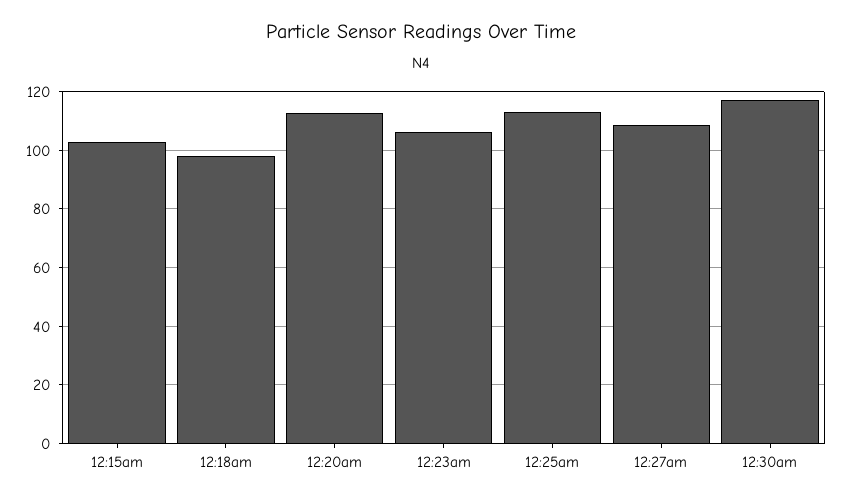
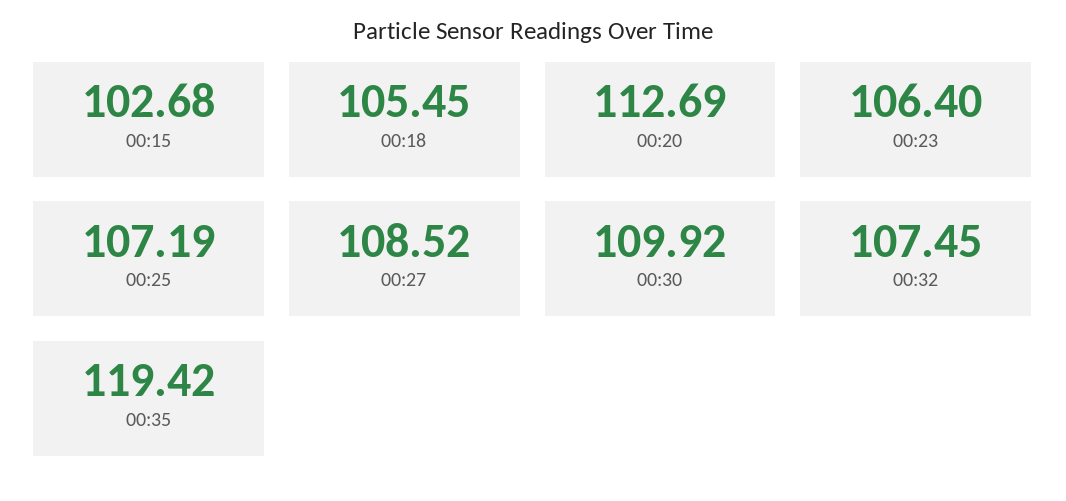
12:18am: 97.5 -> 105.45
12:25am: 112.5 -> 107.19
12:30am: 117.5 -> 109.92
00:32: none -> 107.45
00:35: none -> 119.42

